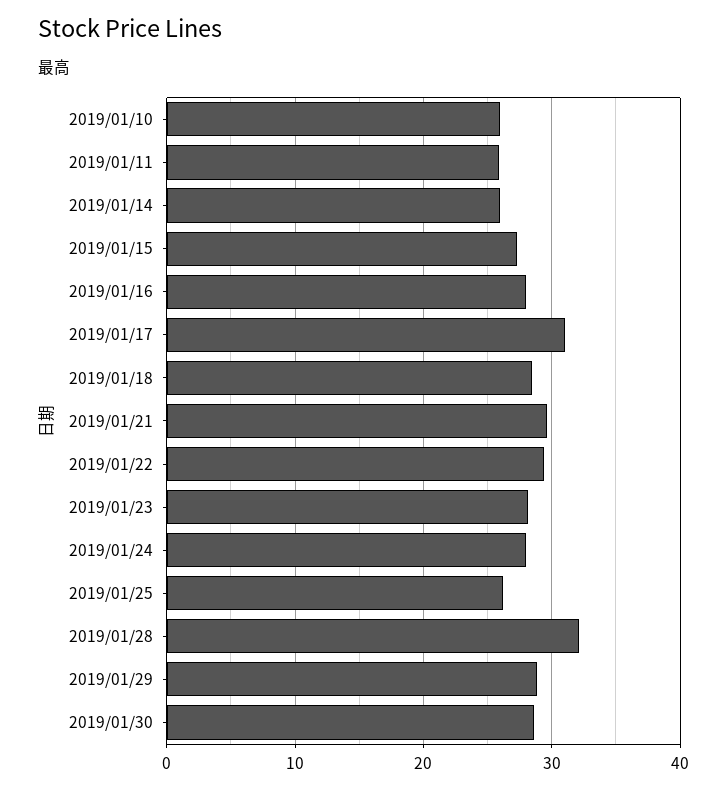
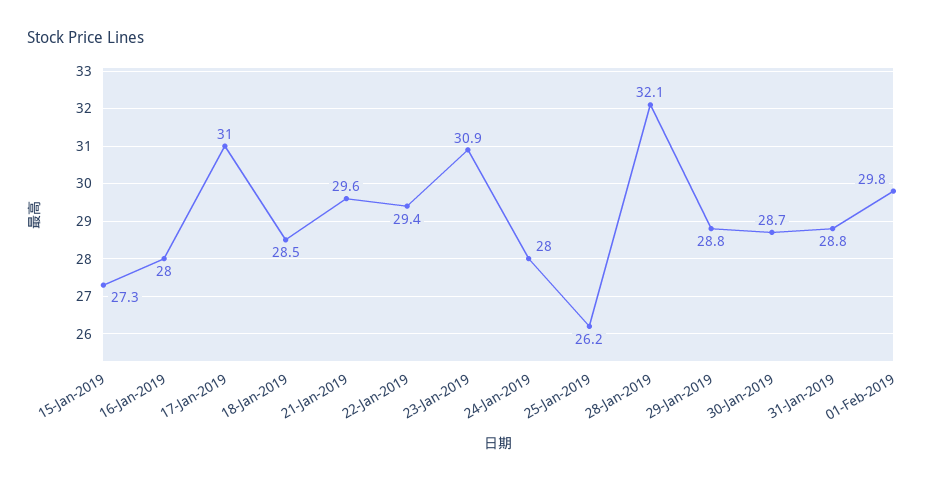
2019/01/10: 26 -> none
2019/01/11: 26 -> none
2019/01/14: 26 -> none
2019/01/23: 28 -> 30.9
31-Jan-2019: none -> 28.8
01-Feb-2019: none -> 29.8

